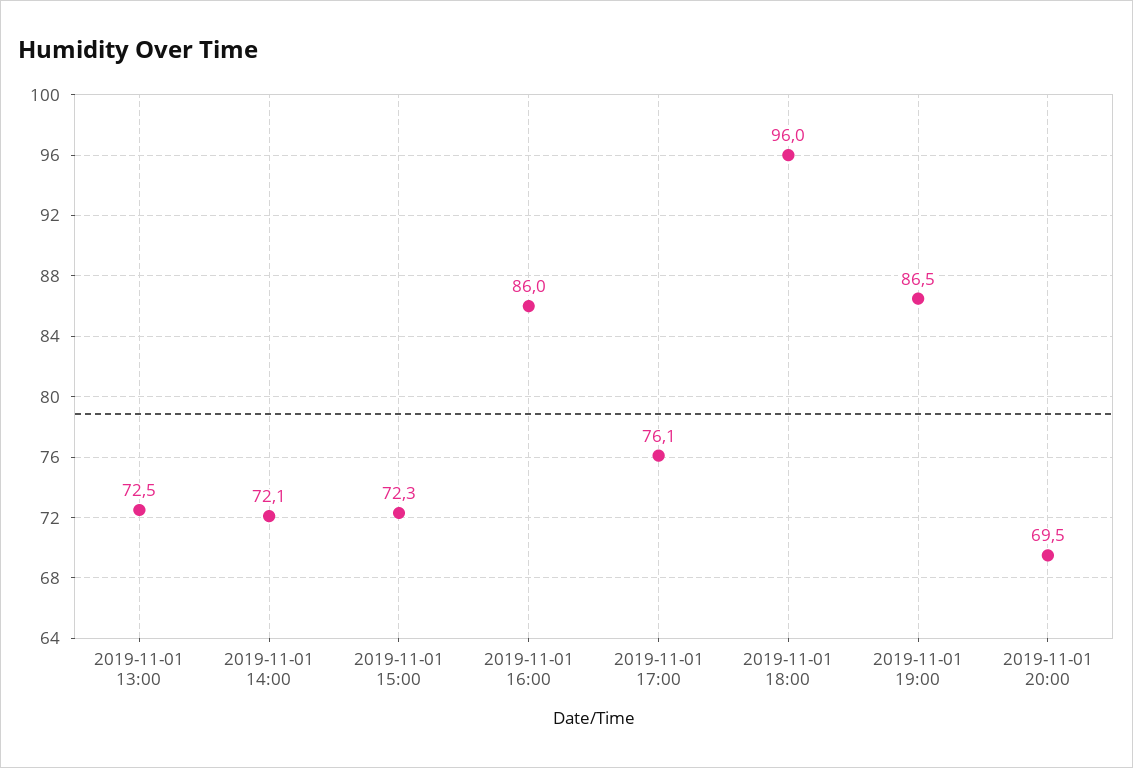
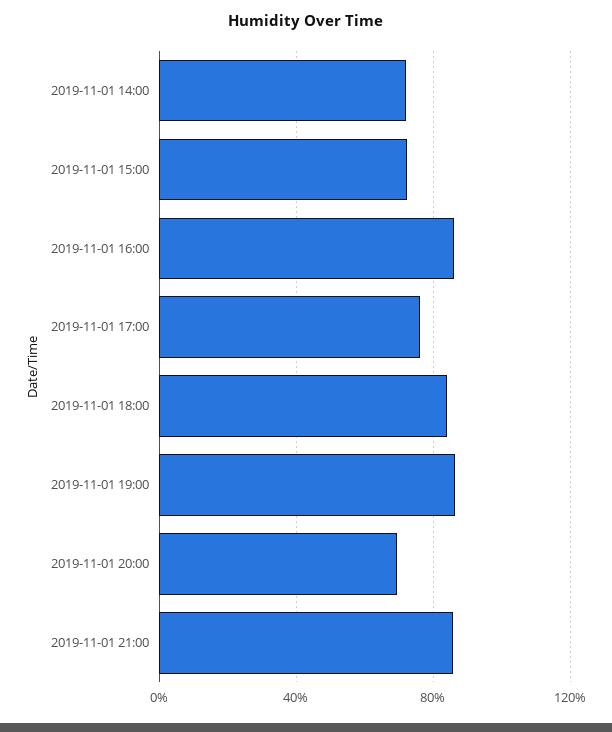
2019-11-01 13:00: 72.5 -> none
2019-11-01 18:00: 96 -> 85
2019-11-01 21:00: none -> 85

